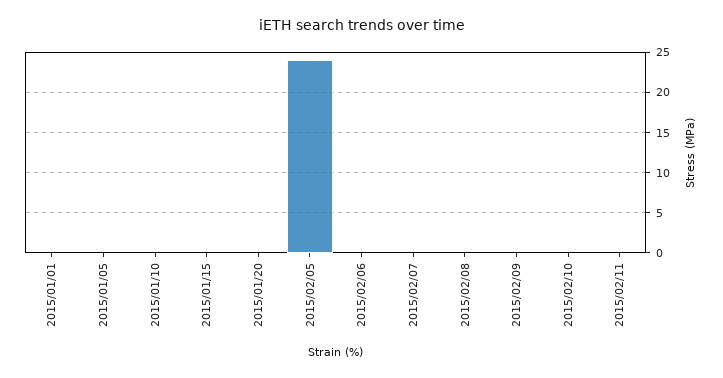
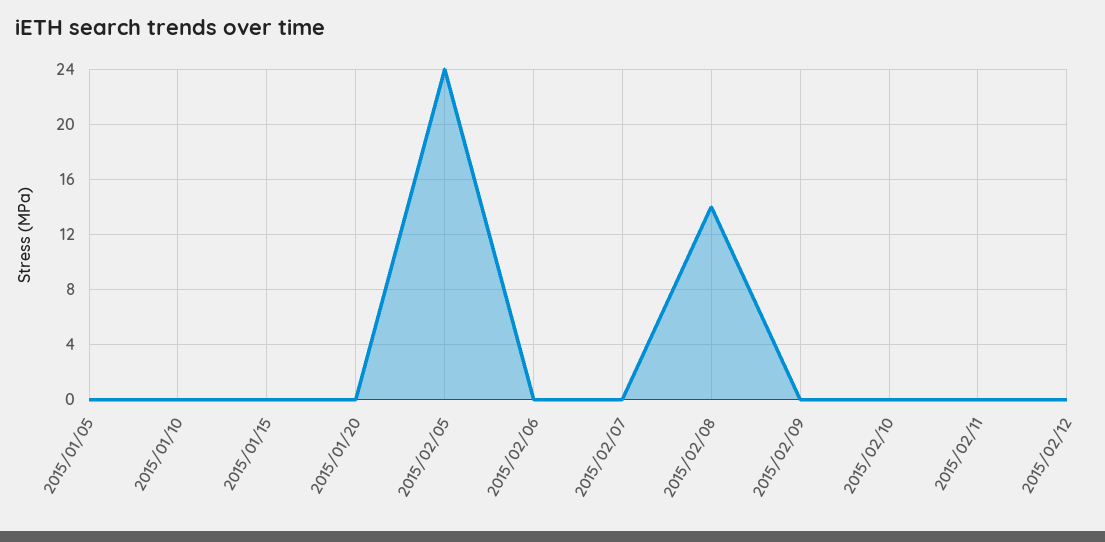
2015/01/01: 0 -> none
2015/02/08: 0 -> 14
2015/02/12: none -> 0

